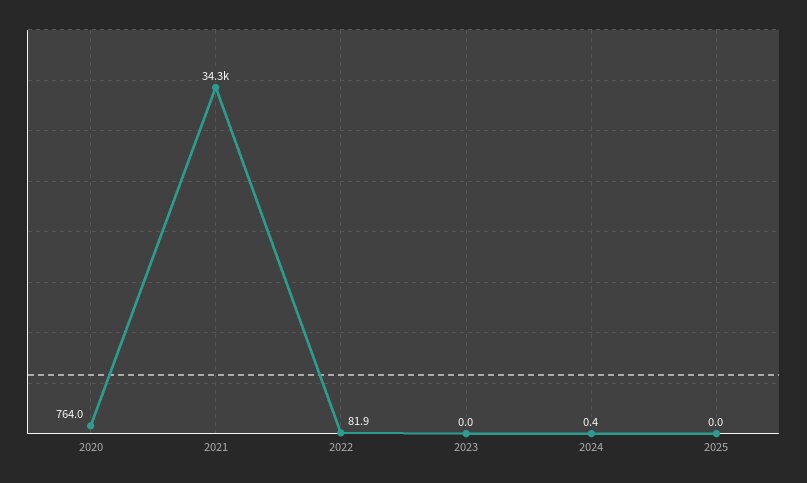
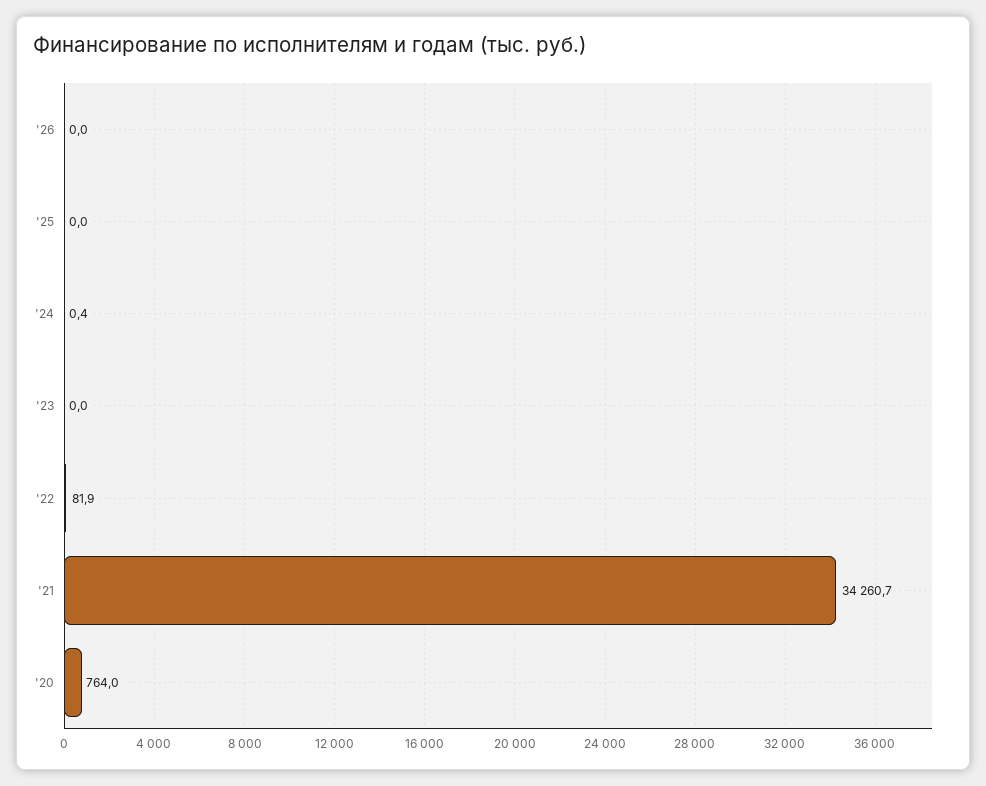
'26: none -> 0

